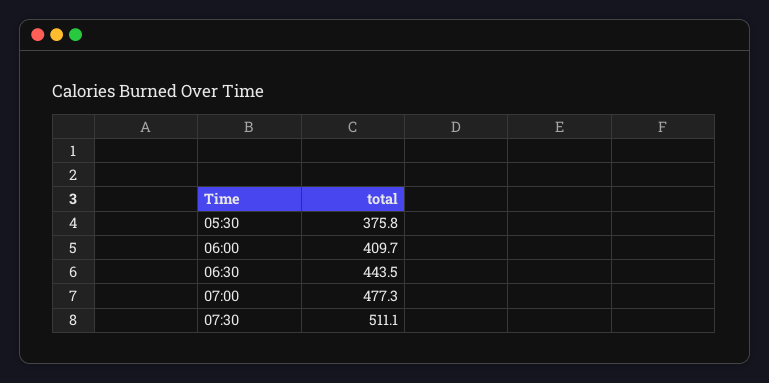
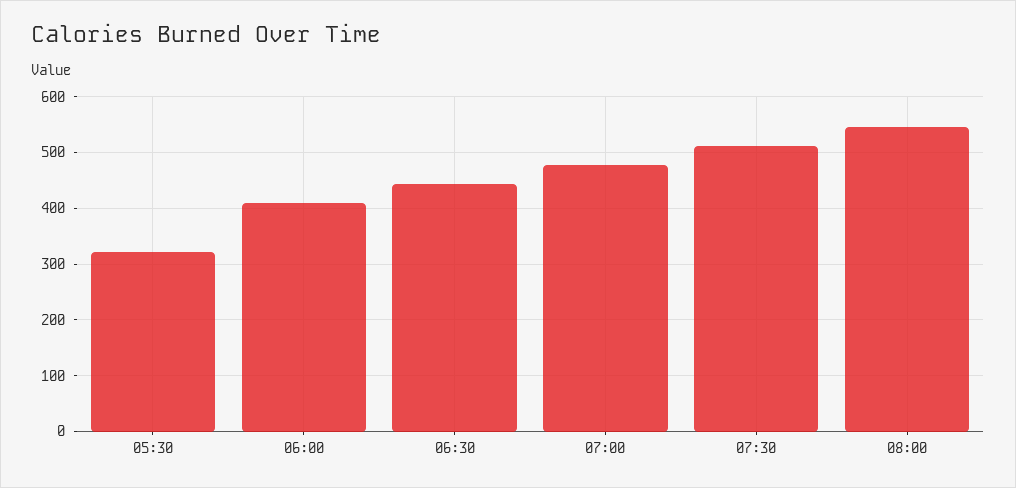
05:30: 375.8 -> 320
08:00: none -> 540

